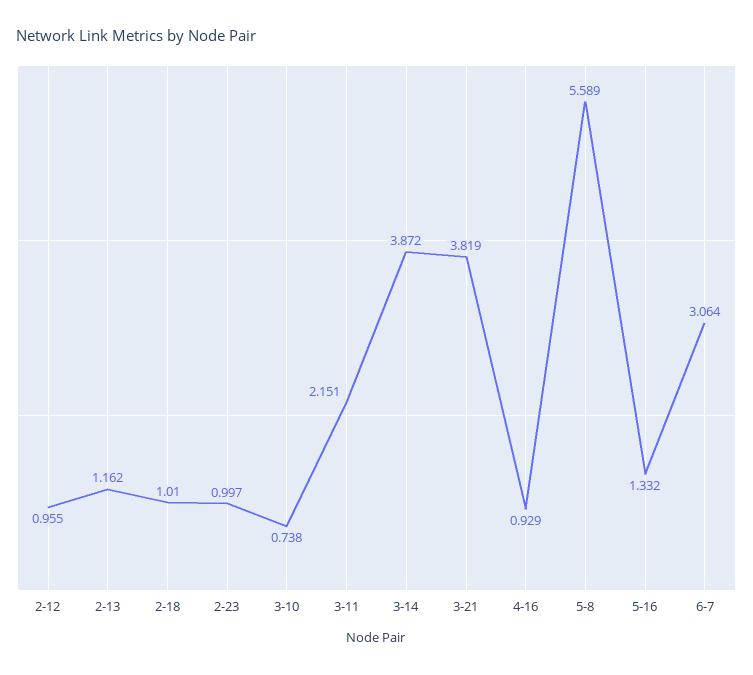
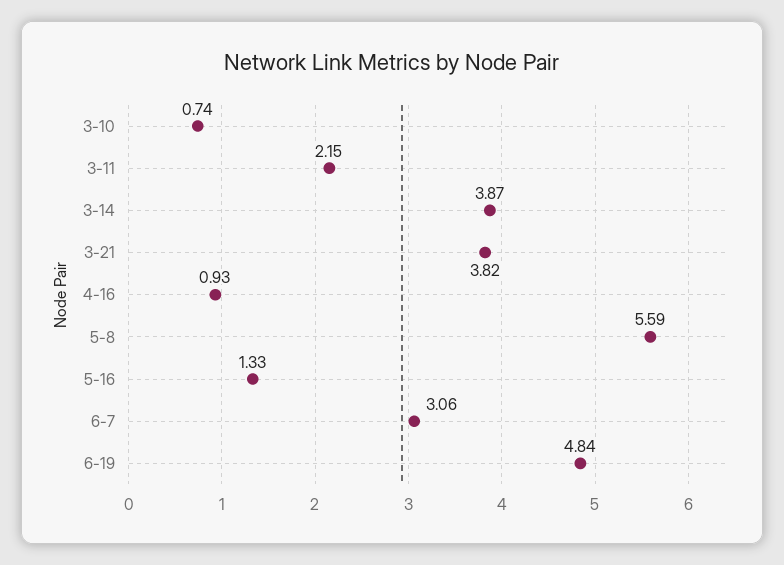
2-12: 0.955 -> none
2-13: 1.162 -> none
2-18: 1.01 -> none
2-23: 0.997 -> none
6-19: none -> 4.84

